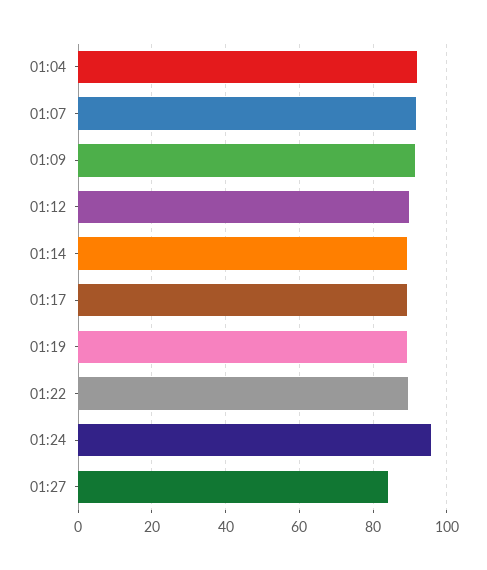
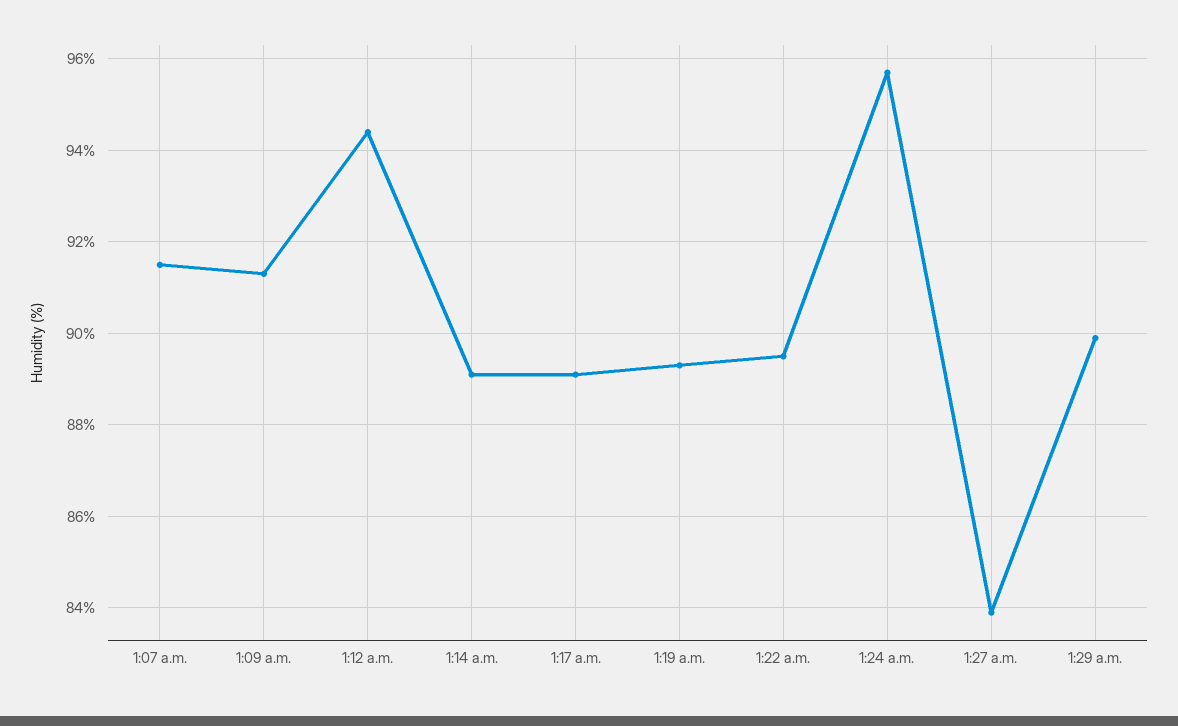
01:04: 92 -> none
01:12: 90 -> 94.5
1:29 a.m.: none -> 90

